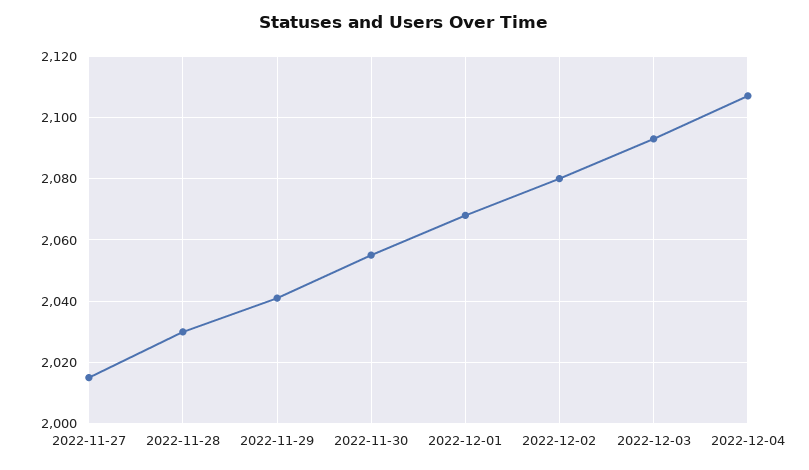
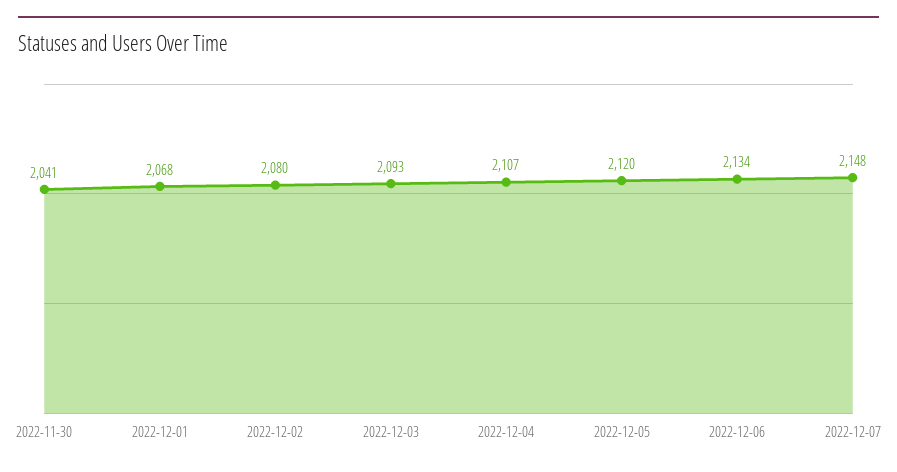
2022-11-27: 2015 -> none
2022-11-28: 2030 -> none
2022-11-29: 2040 -> none
2022-11-30: 2055 -> 2041
2022-12-05: none -> 2120
2022-12-06: none -> 2134
2022-12-07: none -> 2148

